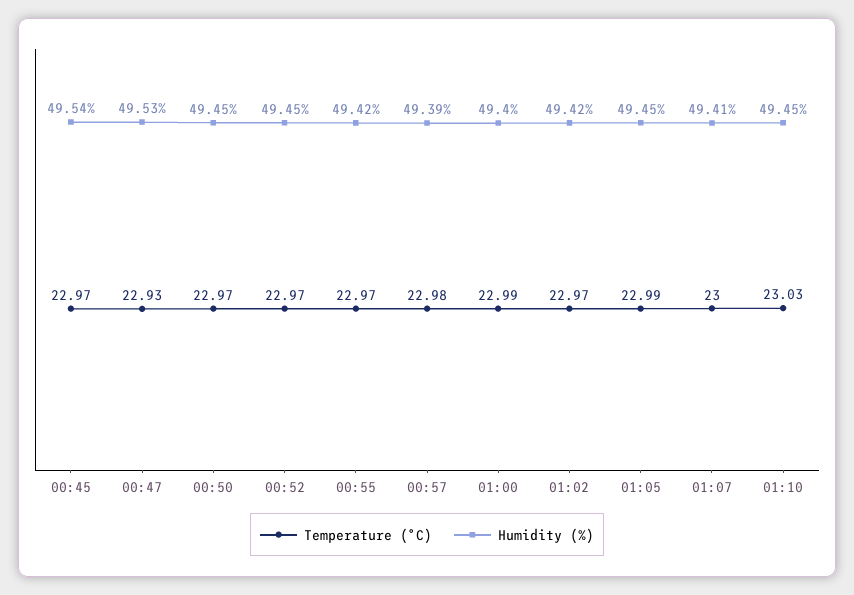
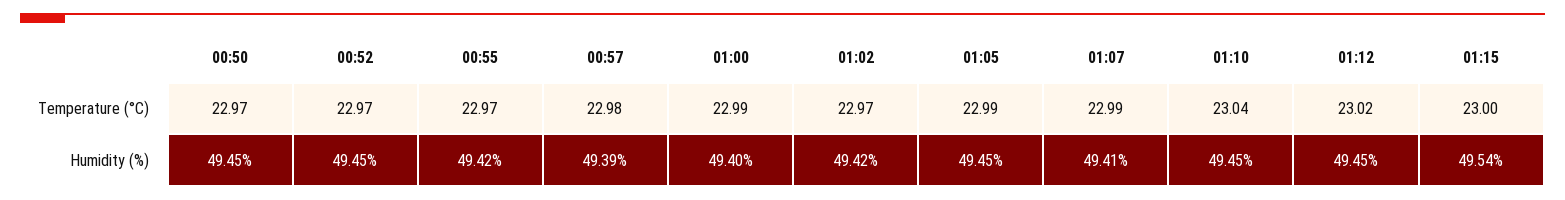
Temperature (°C), 00:45: 22.97 -> none
Humidity (%), 00:45: 49.54 -> none
Temperature (°C), 00:47: 22.93 -> none
Humidity (%), 00:47: 49.53 -> none
Temperature (°C), 01:07: 23 -> 22.99
Temperature (°C), 01:10: 23.03 -> 23.04
Temperature (°C), 01:12: none -> 23.02
Temperature (°C), 01:15: none -> 23
Humidity (%), 01:12: none -> 49.45
Humidity (%), 01:15: none -> 49.54

